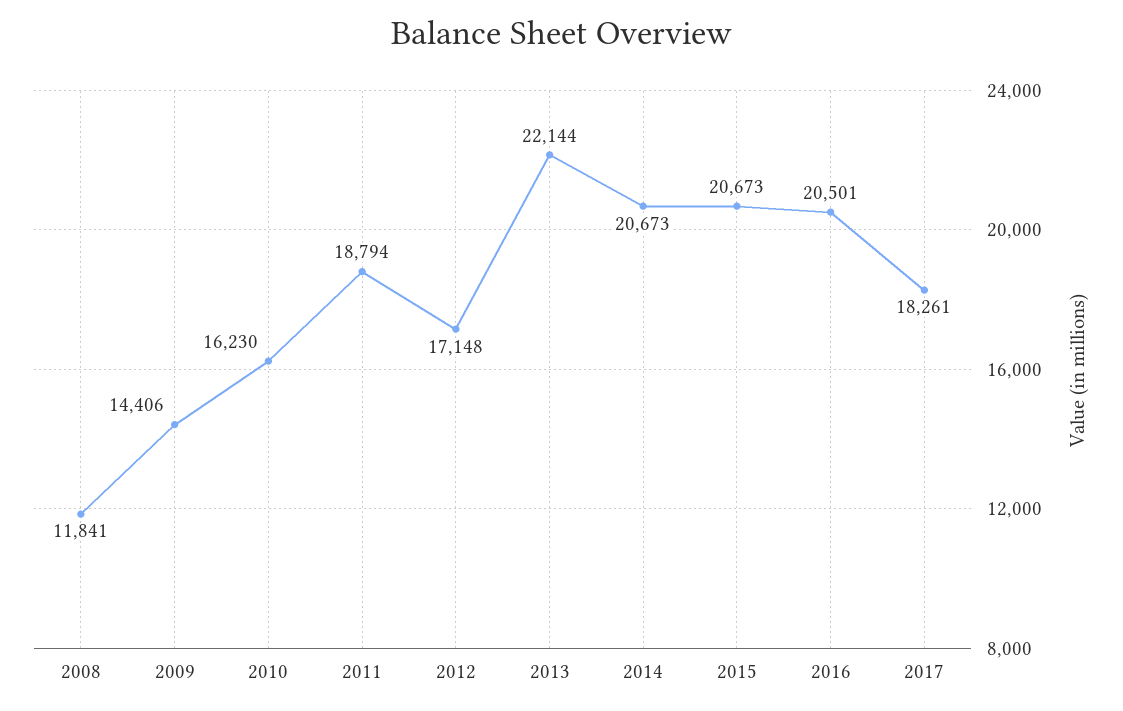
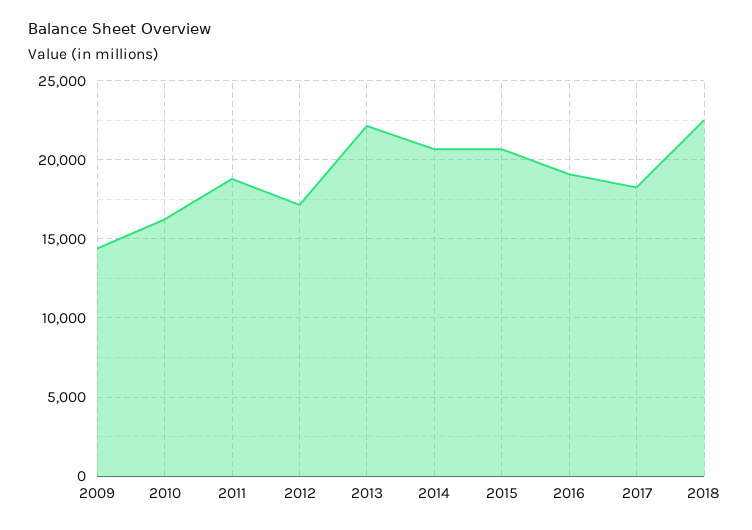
2008: 11841 -> none
2016: 20501 -> 19000
2018: none -> 22500

